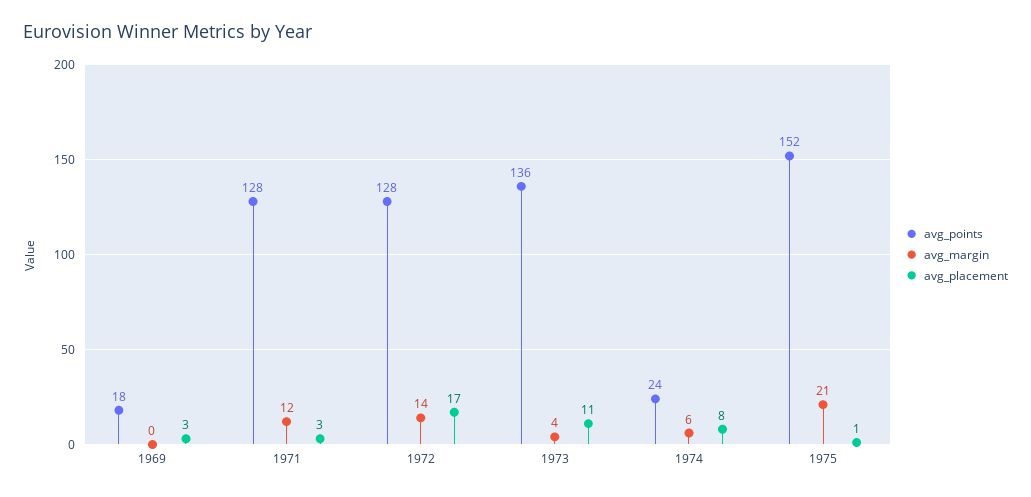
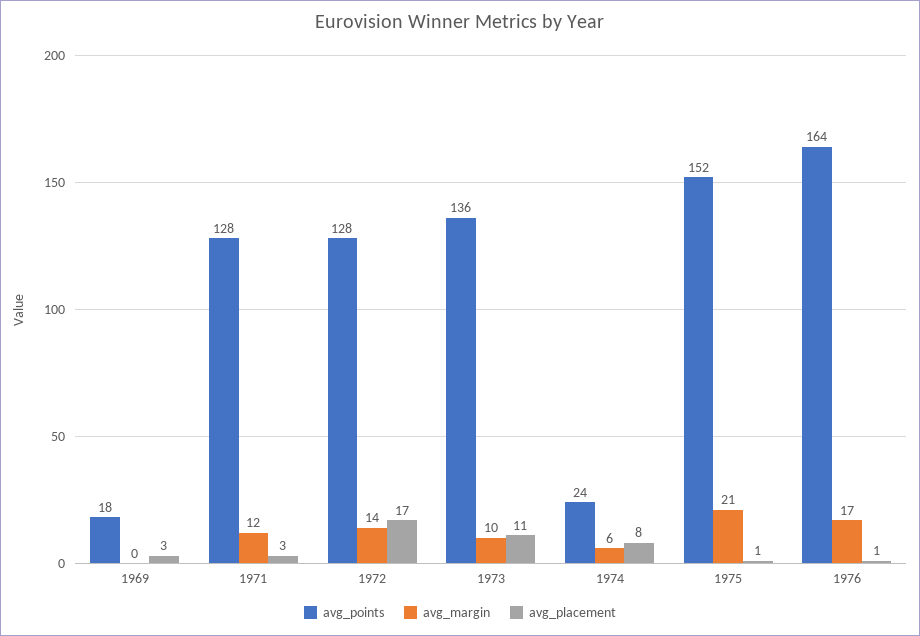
avg_margin, 1973: 4 -> 10
avg_points, 1976: none -> 164
avg_margin, 1976: none -> 17
avg_placement, 1976: none -> 1

